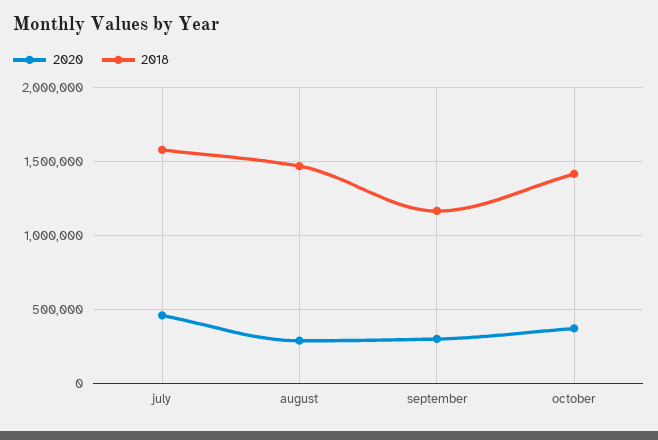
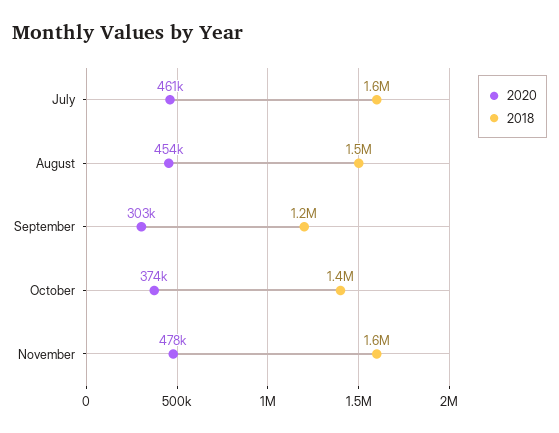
2020, august: 300000 -> 454000
2020, November: none -> 478000
2018, November: none -> 1600000

